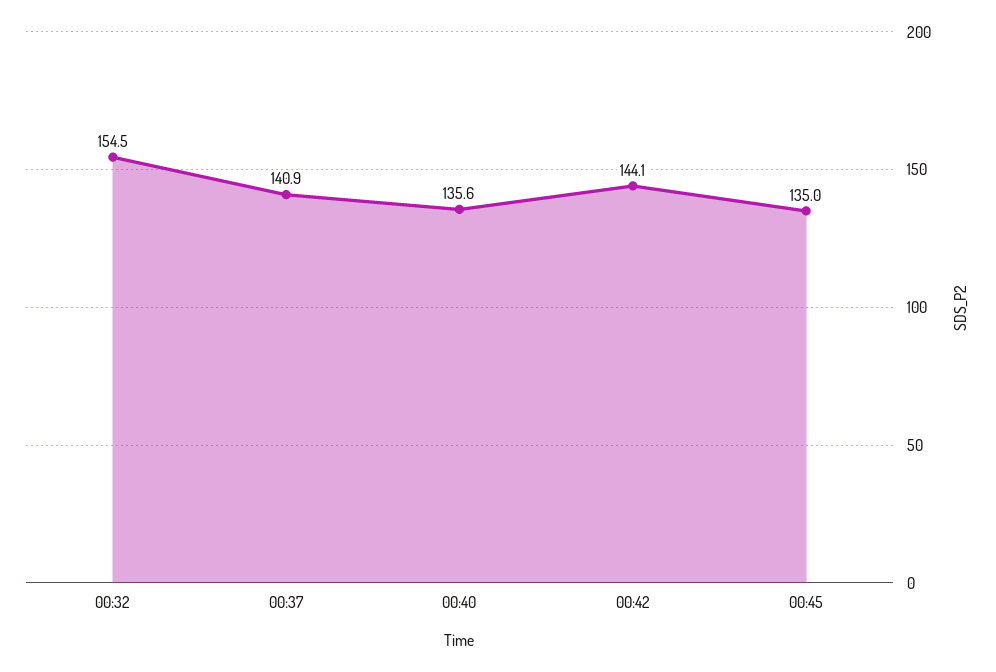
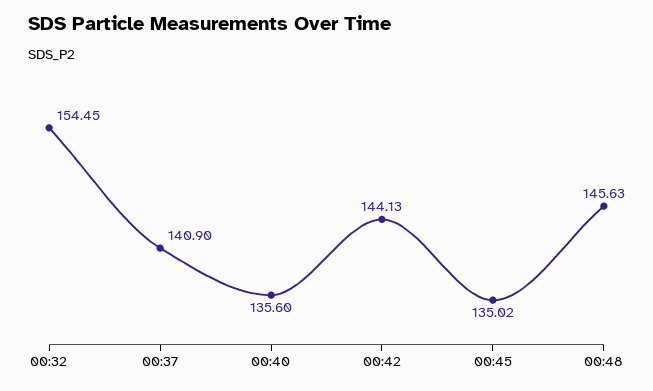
00:48: none -> 145.63

